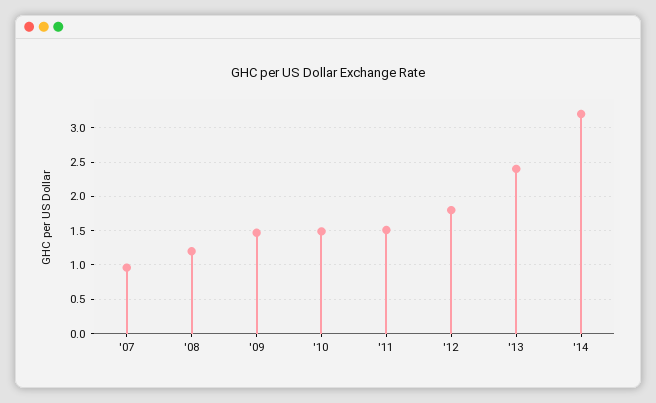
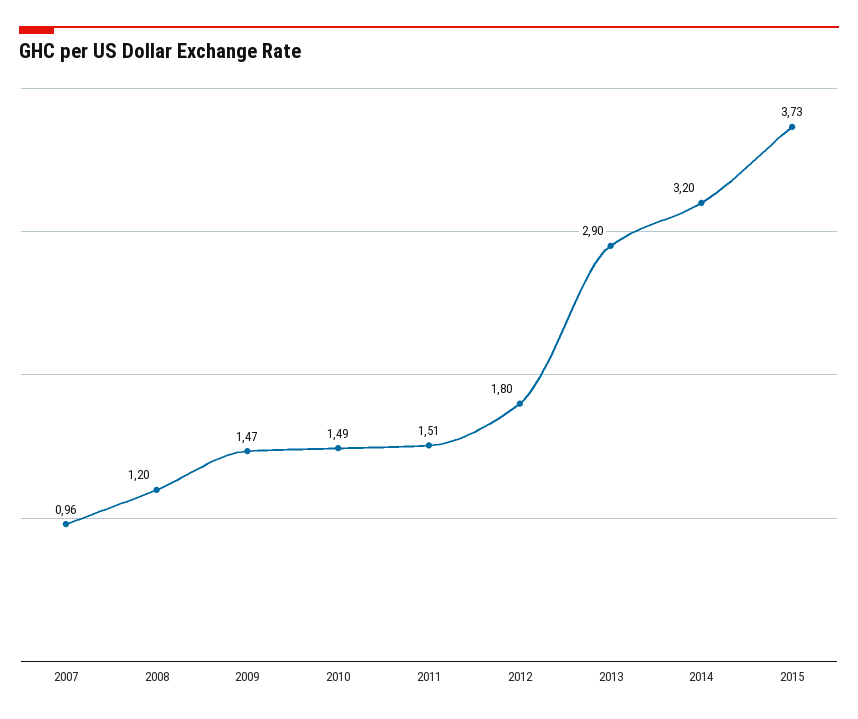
'13: 2.4 -> 2.9
2015: none -> 3.73

